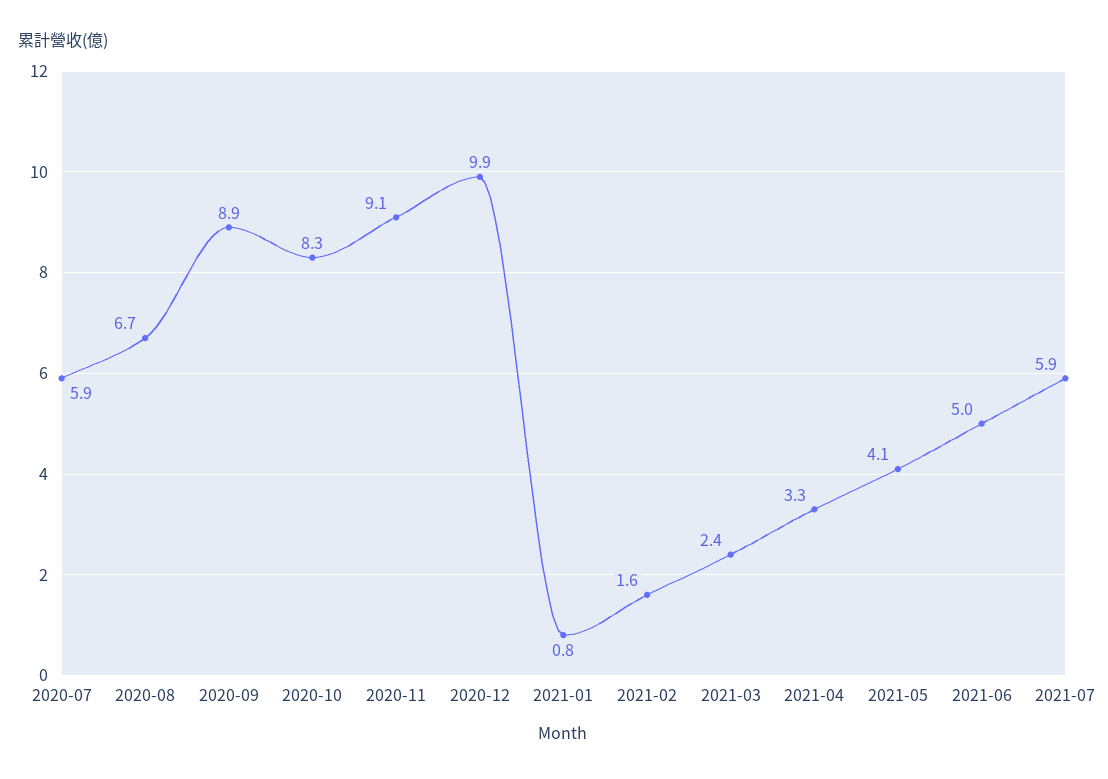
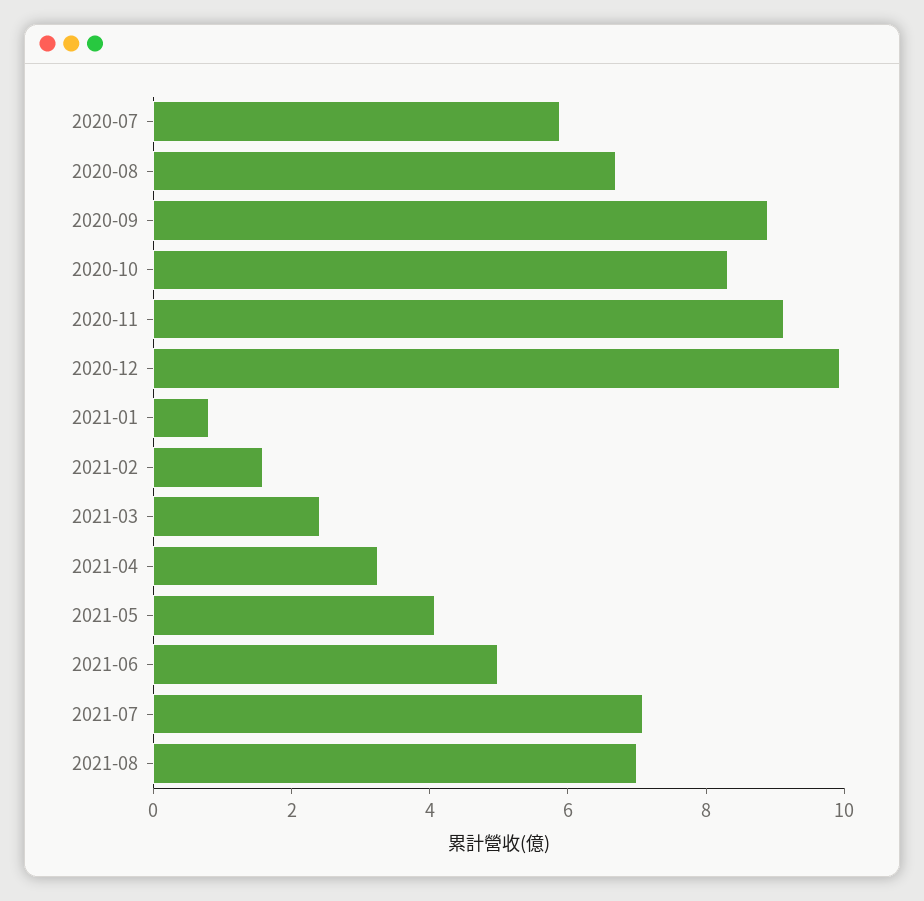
2021-07: 5.9 -> 7
2021-08: none -> 7

